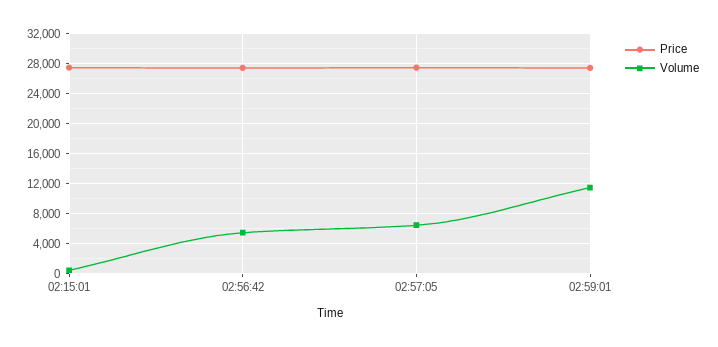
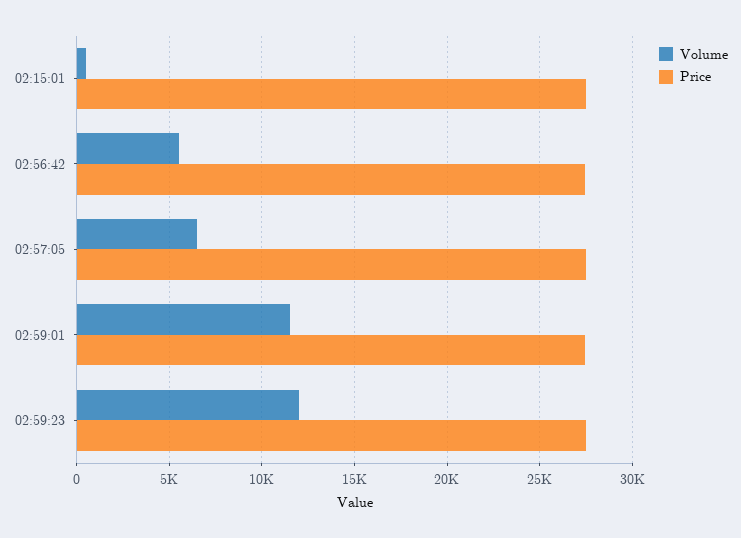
Volume, 02:59:23: none -> 12000
Price, 02:59:23: none -> 27500

